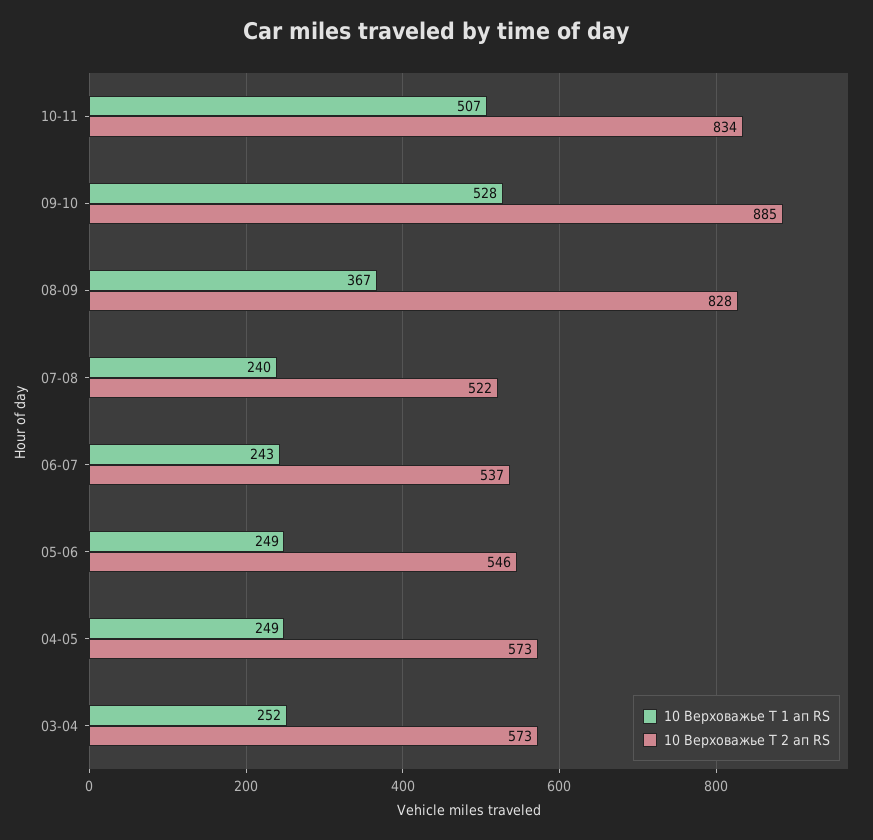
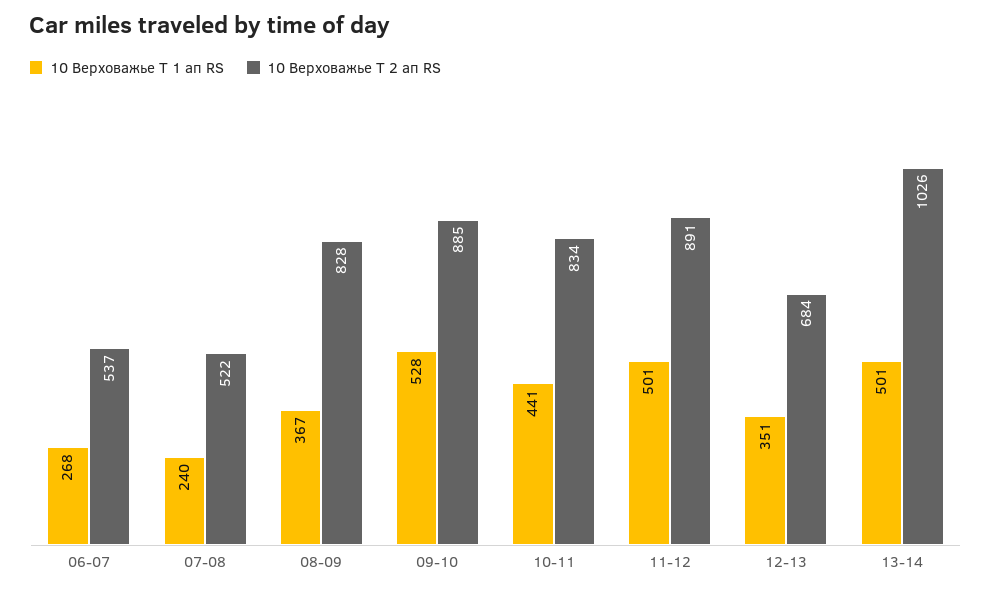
10 Верховажье Т 1 ап RS, 10-11: 507 -> 441
10 Верховажье Т 1 ап RS, 06-07: 243 -> 268
10 Верховажье Т 1 ап RS, 05-06: 249 -> none
10 Верховажье Т 2 ап RS, 05-06: 546 -> none
10 Верховажье Т 1 ап RS, 04-05: 249 -> none
10 Верховажье Т 2 ап RS, 04-05: 573 -> none
10 Верховажье Т 1 ап RS, 03-04: 252 -> none
10 Верховажье Т 2 ап RS, 03-04: 573 -> none
10 Верховажье Т 1 ап RS, 11-12: none -> 501
10 Верховажье Т 2 ап RS, 11-12: none -> 891
10 Верховажье Т 1 ап RS, 12-13: none -> 351
10 Верховажье Т 2 ап RS, 12-13: none -> 684
10 Верховажье Т 1 ап RS, 13-14: none -> 501
10 Верховажье Т 2 ап RS, 13-14: none -> 1026

